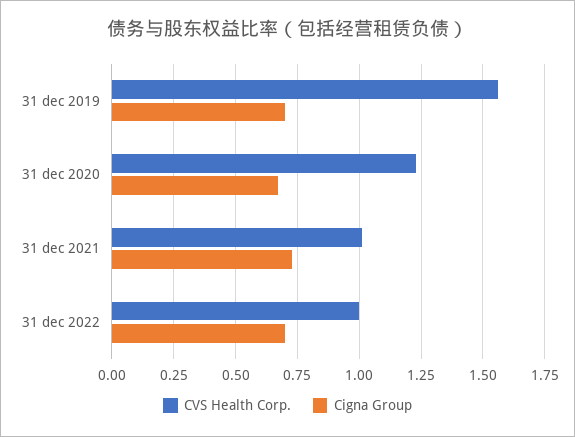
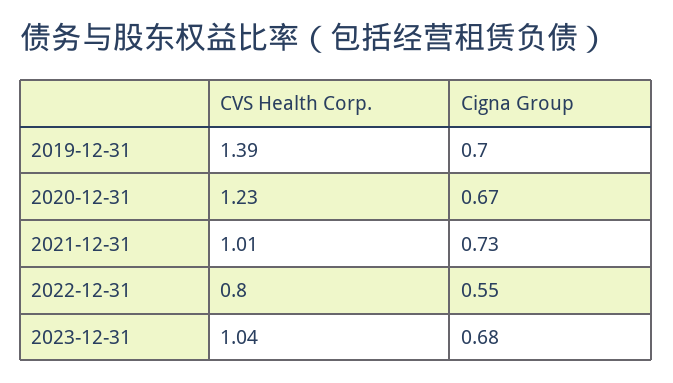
CVS Health Corp., 31 dec 2019: 1.55 -> 1.39
CVS Health Corp., 31 dec 2022: 1 -> 0.8
Cigna Group, 31 dec 2022: 0.7 -> 0.55
CVS Health Corp., 2023-12-31: none -> 1.04
Cigna Group, 2023-12-31: none -> 0.68

